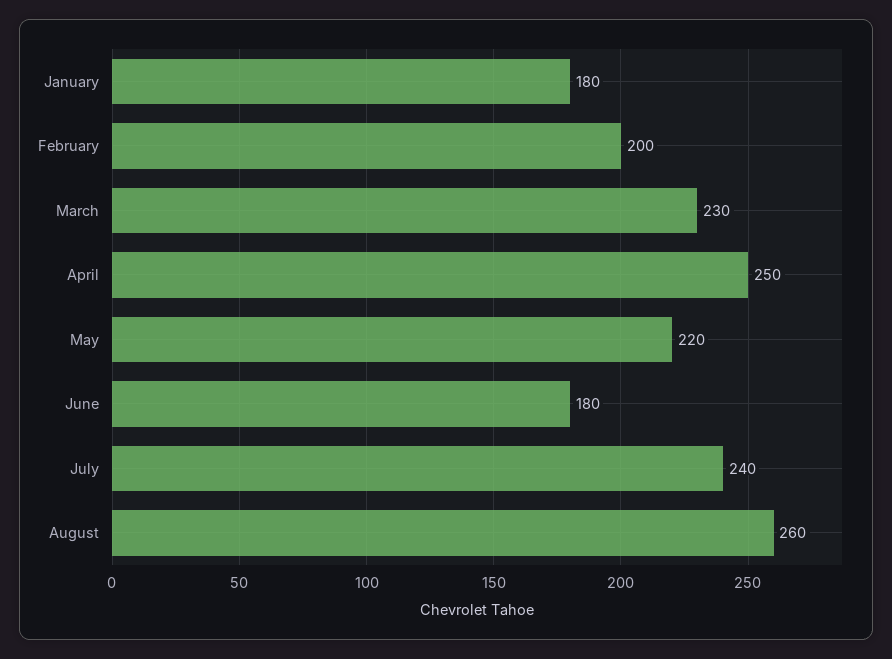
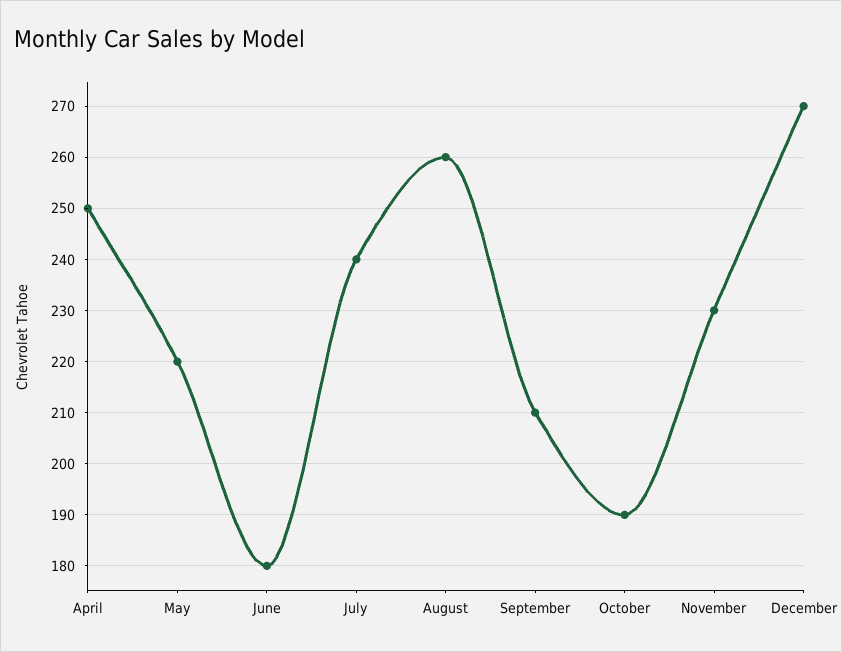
January: 180 -> none
February: 200 -> none
March: 230 -> none
September: none -> 210
October: none -> 190
November: none -> 230
December: none -> 270

